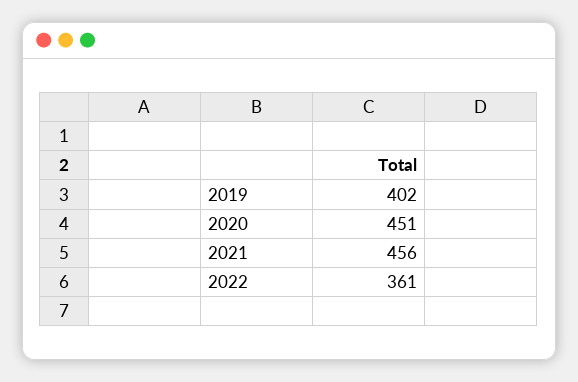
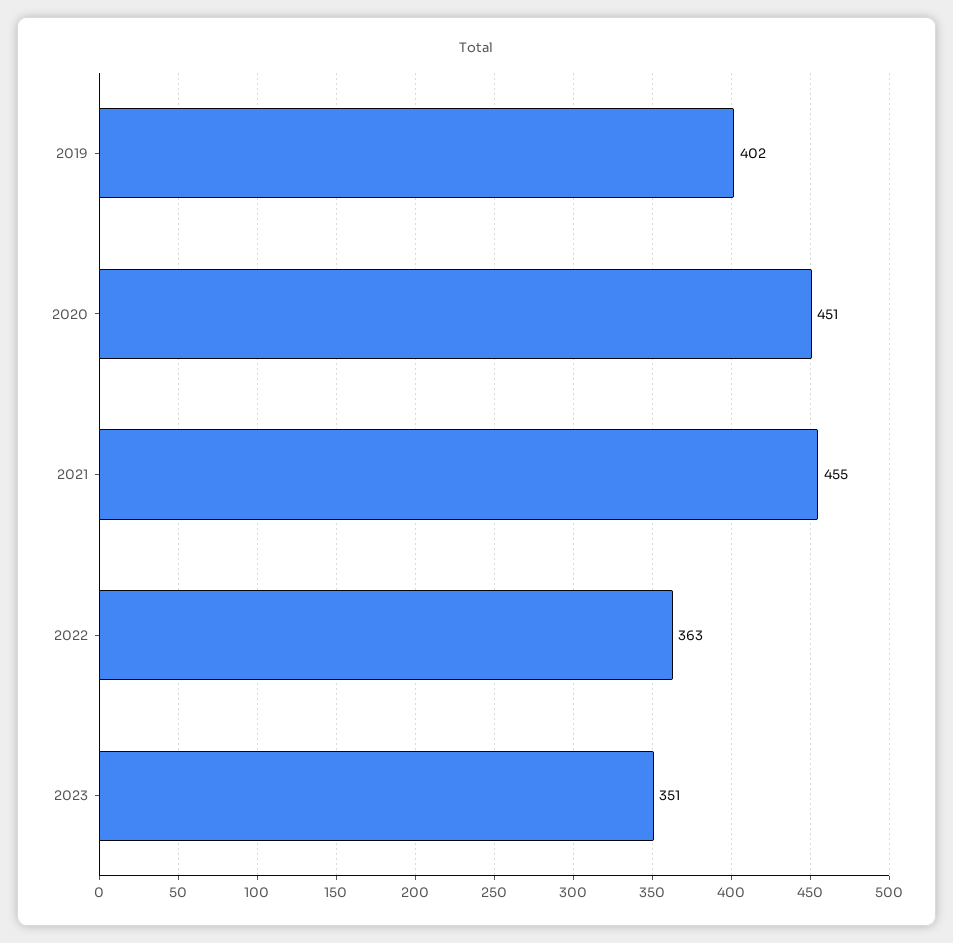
2021: 456 -> 455
2022: 361 -> 363
2023: none -> 351

